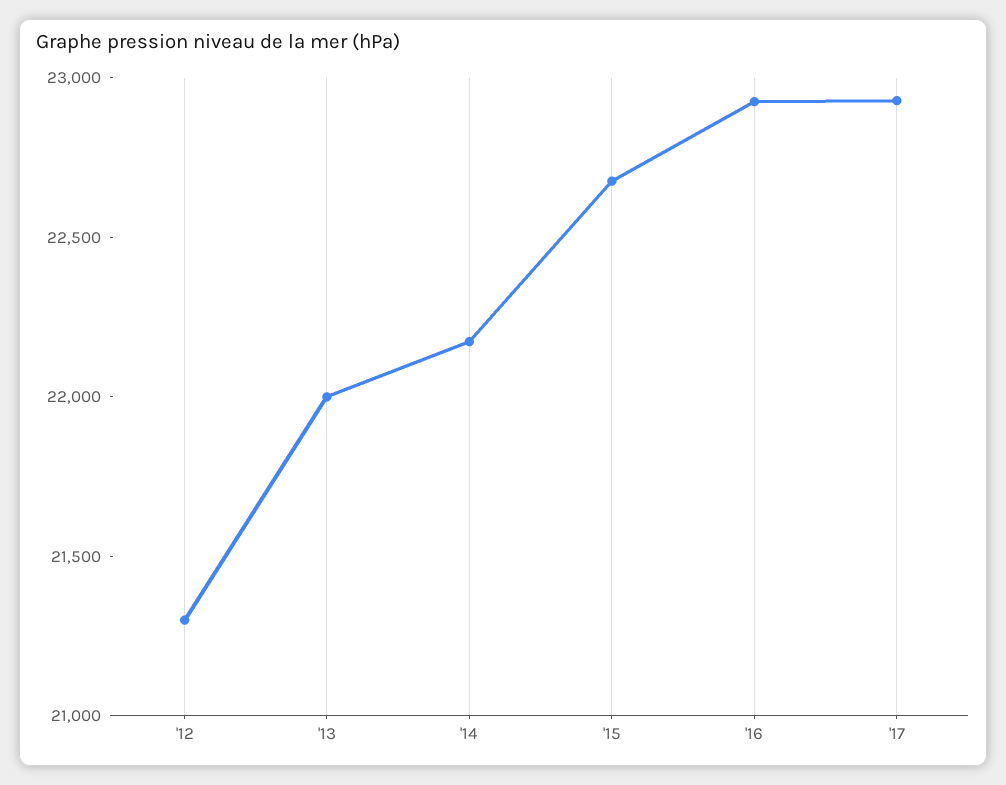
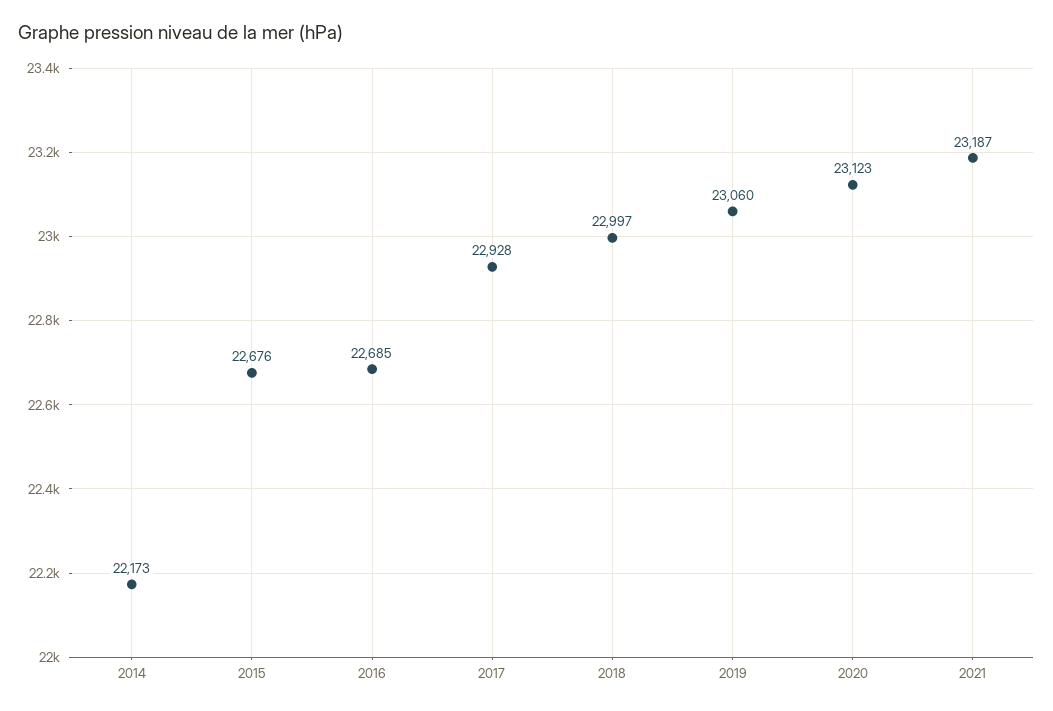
'12: 21300 -> none
'13: 22000 -> none
'16: 22900 -> 22685
2018: none -> 22997
2019: none -> 23060
2020: none -> 23123
2021: none -> 23187

